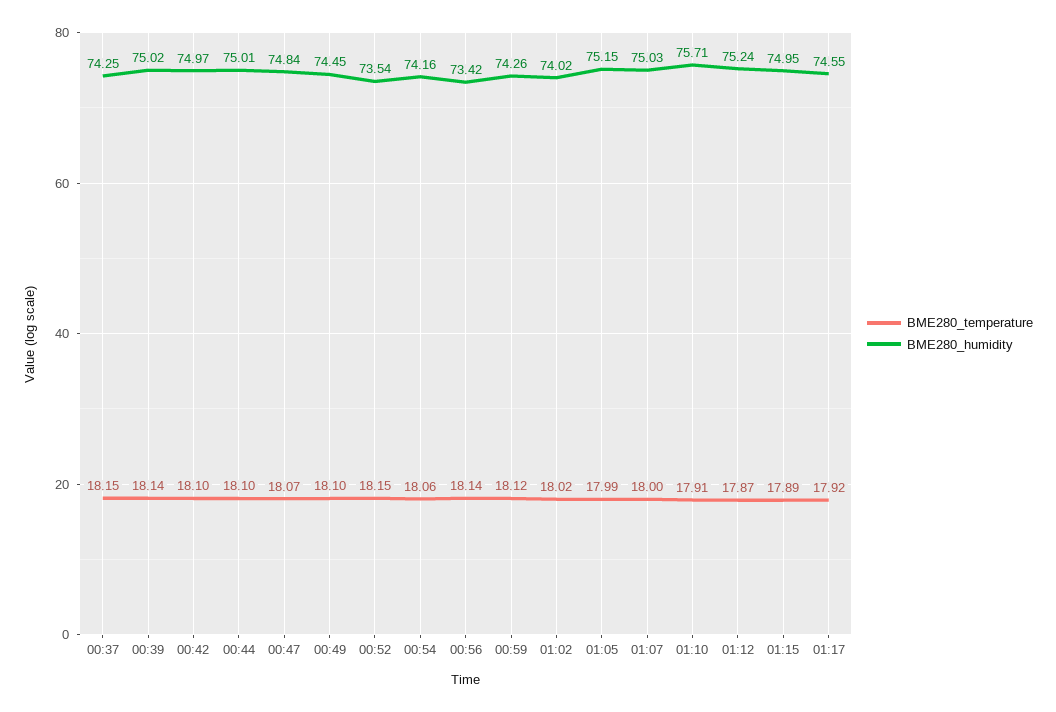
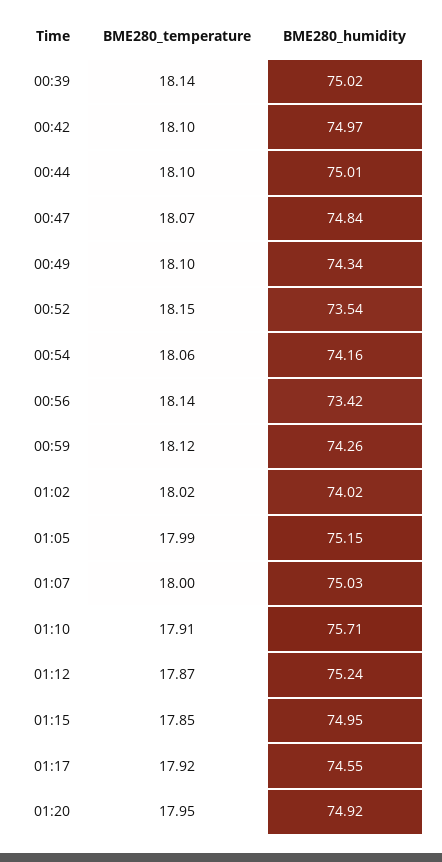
BME280_temperature, 00:37: 18.15 -> none
BME280_humidity, 00:37: 74.25 -> none
BME280_humidity, 00:49: 74.45 -> 74.34
BME280_temperature, 01:15: 17.89 -> 17.85
BME280_temperature, 01:20: none -> 17.95
BME280_humidity, 01:20: none -> 74.92

